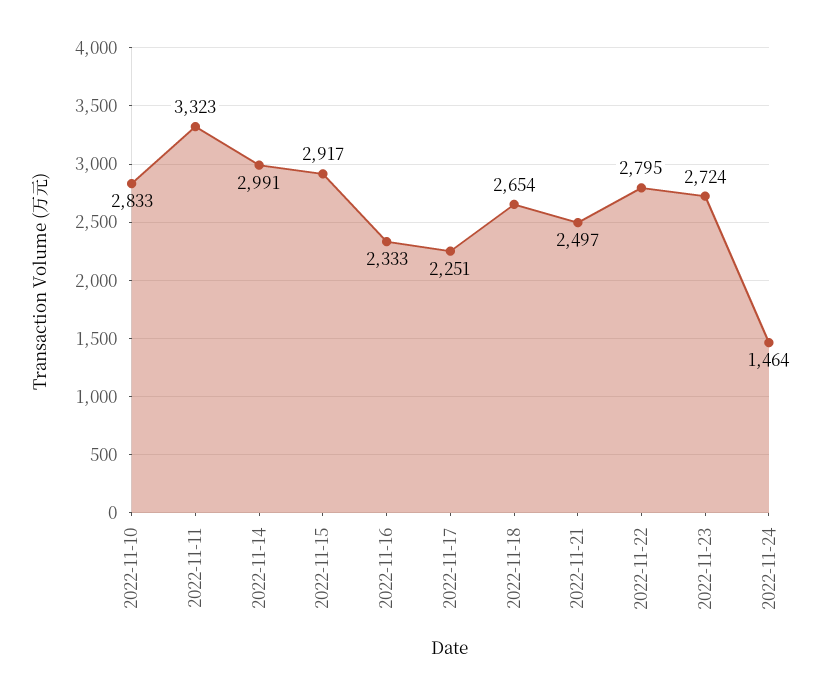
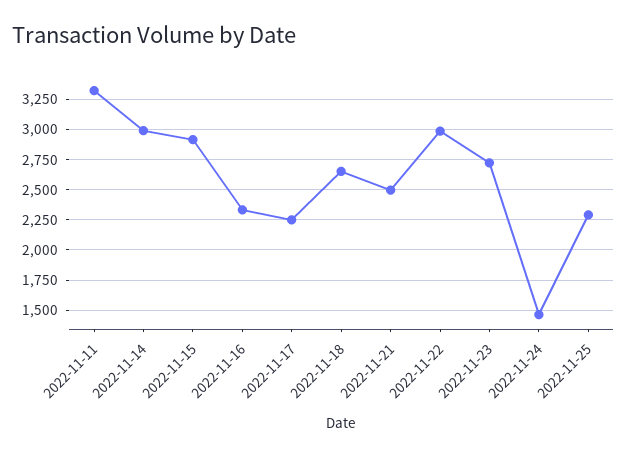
2022-11-10: 2833 -> none
2022-11-22: 2795 -> 3000
2022-11-25: none -> 2300

